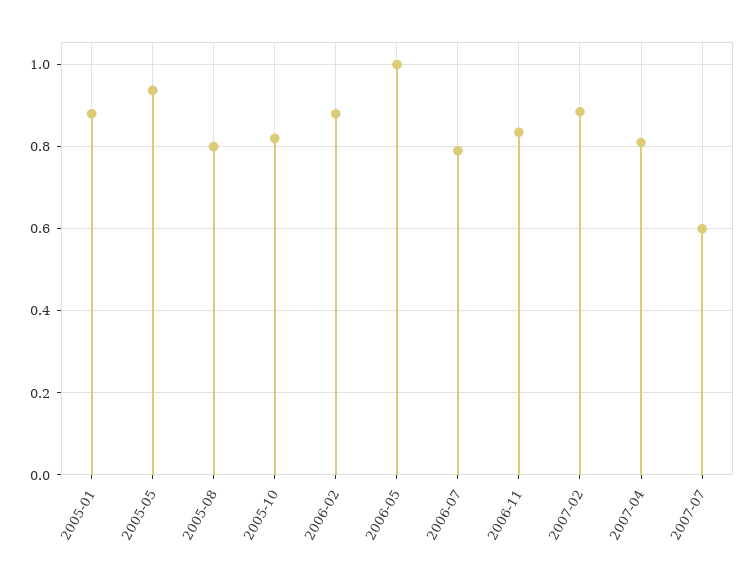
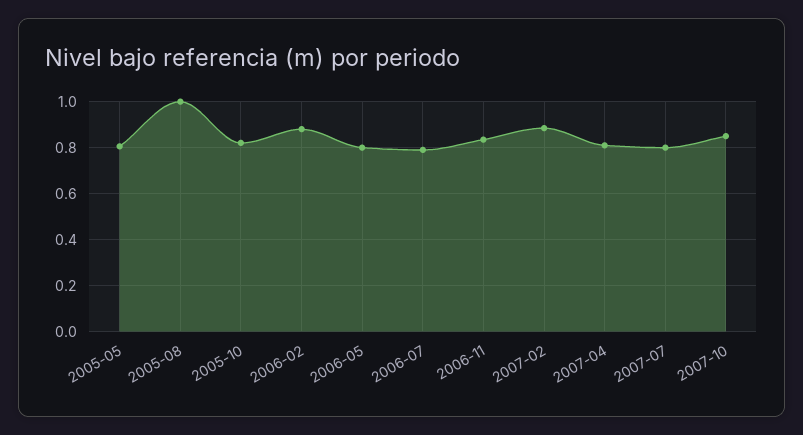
2005-01: 0.88 -> none
2005-05: 0.94 -> 0.8
2005-08: 0.8 -> 1
2006-05: 1 -> 0.8
2007-07: 0.6 -> 0.8
2007-10: none -> 0.85

